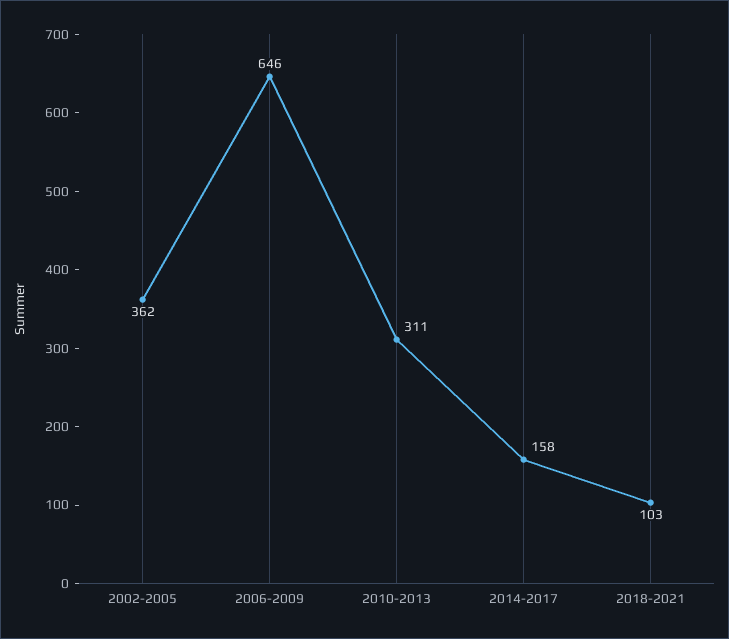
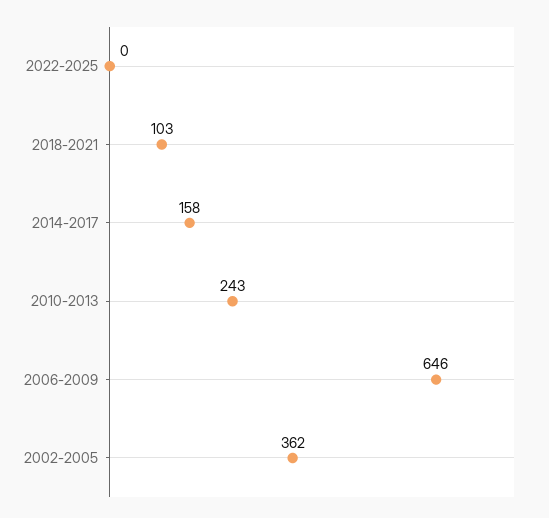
2010-2013: 311 -> 243
2022-2025: none -> 0

